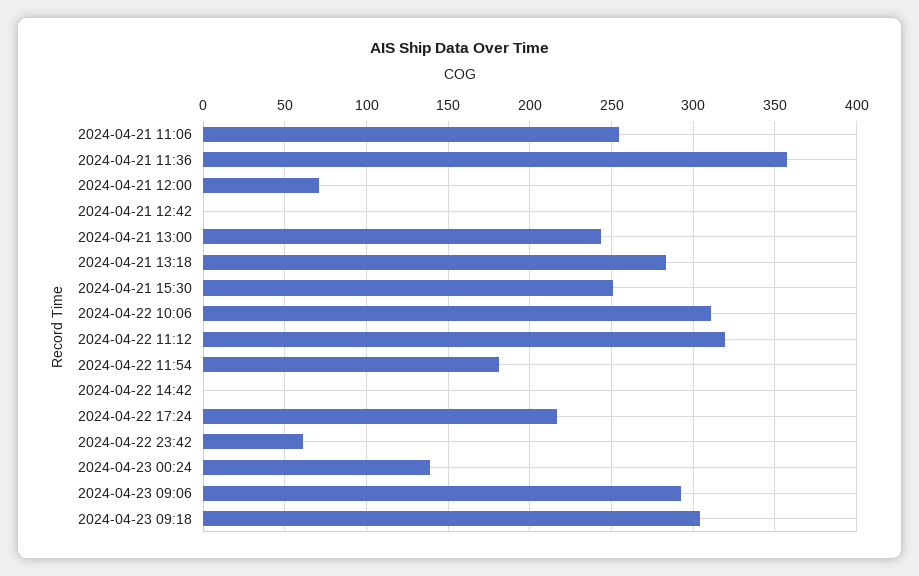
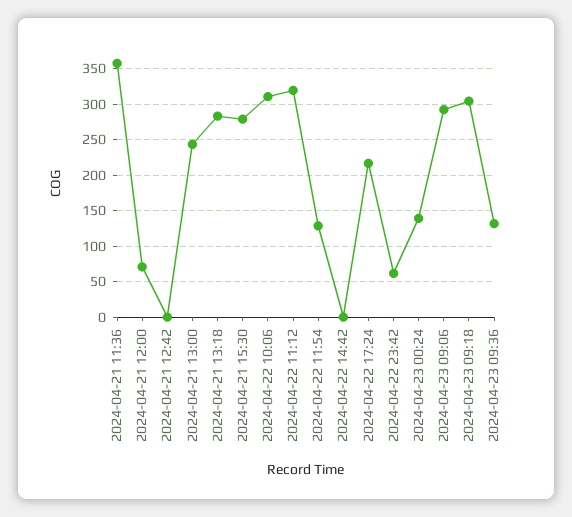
2024-04-21 11:06: 255 -> none
2024-04-21 15:30: 250 -> 280
2024-04-22 11:54: 180 -> 130
2024-04-23 09:36: none -> 130

